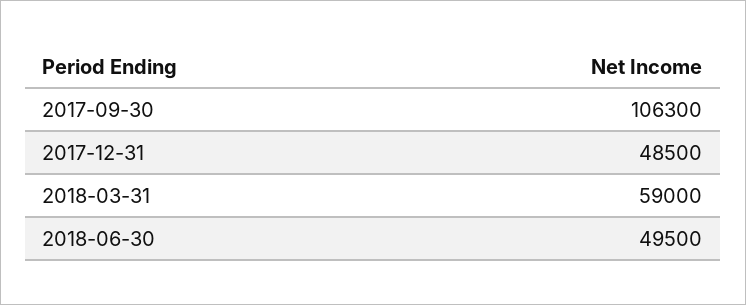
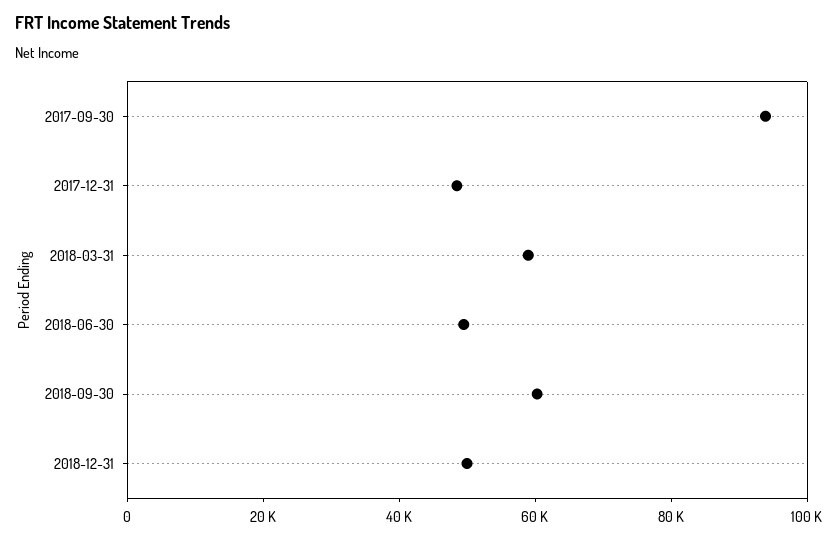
2017-09-30: 106300 -> 95000
2018-09-30: none -> 60000
2018-12-31: none -> 50000

